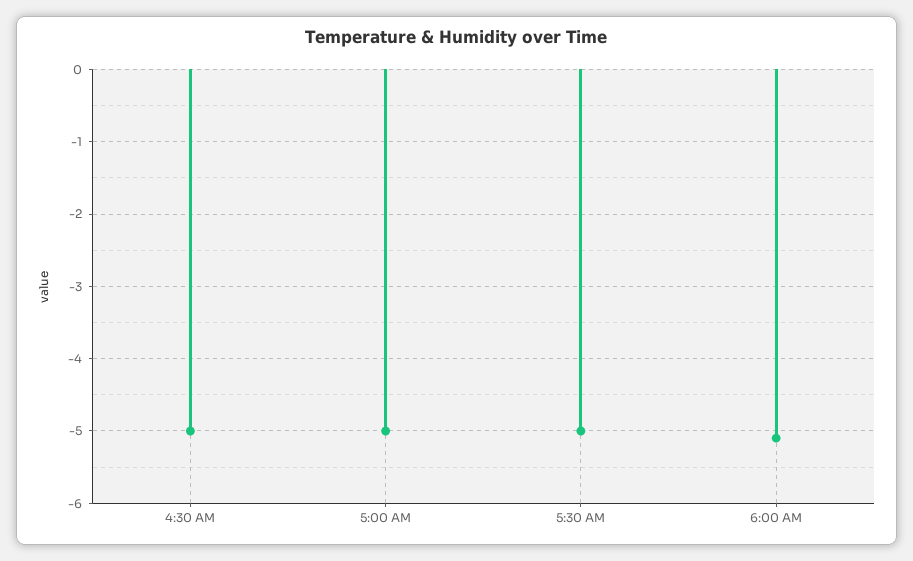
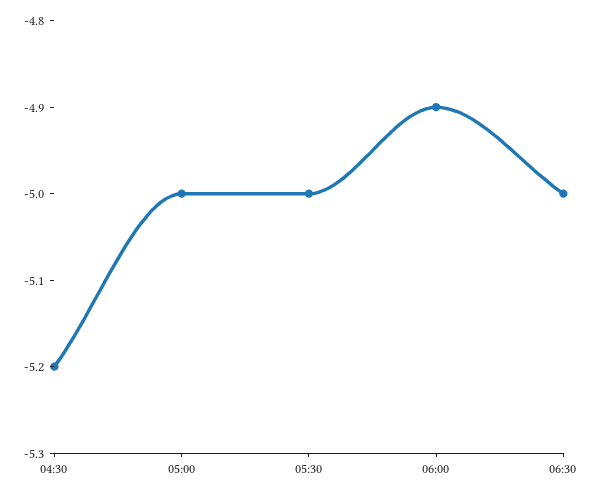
4:30 AM: -5 -> -5.2
6:00 AM: -5.1 -> -4.9
06:30: none -> -5

